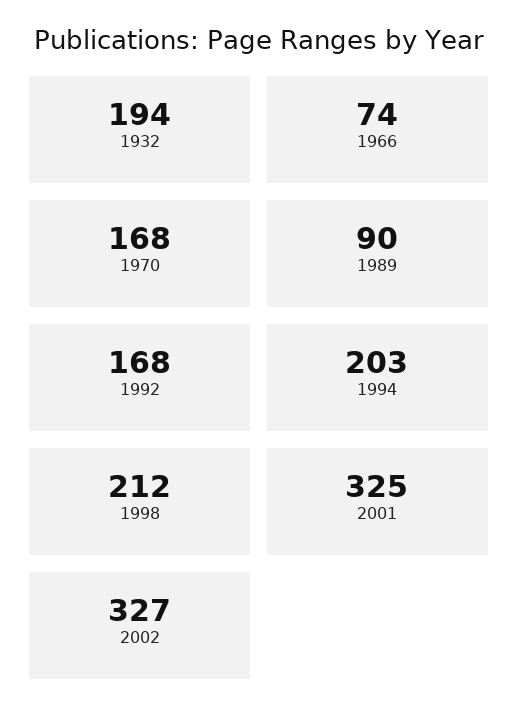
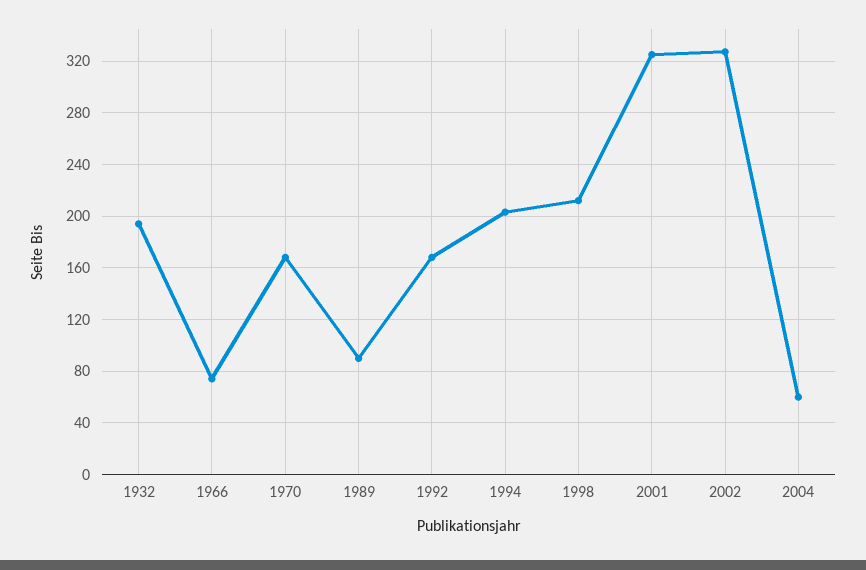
2004: none -> 60

